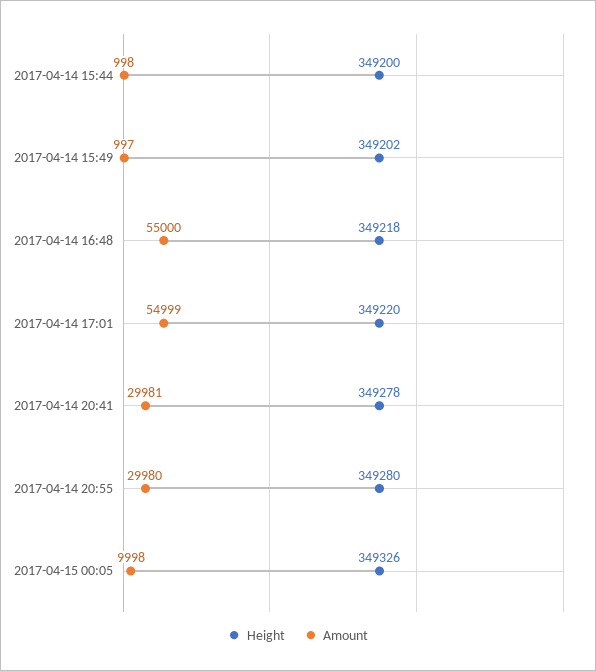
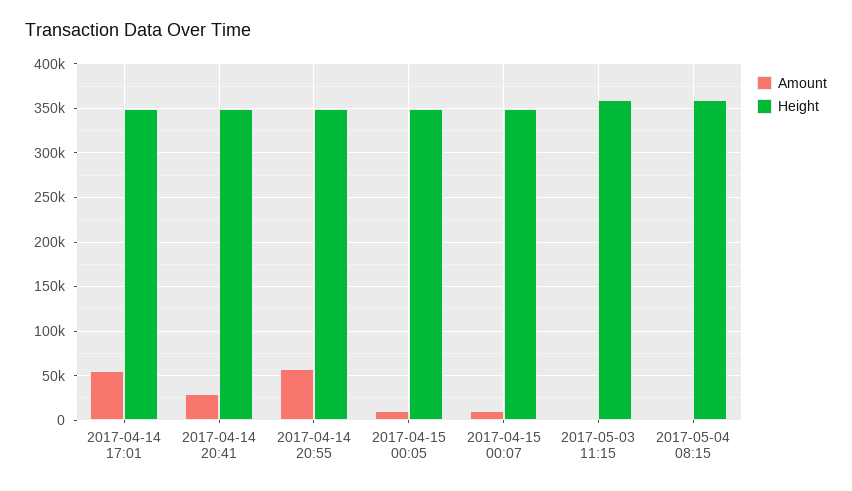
Height, 2017-04-14 15:44: 349200 -> none
Amount, 2017-04-14 15:44: 998 -> none
Height, 2017-04-14 15:49: 349202 -> none
Amount, 2017-04-14 15:49: 997 -> none
Height, 2017-04-14 16:48: 349218 -> none
Amount, 2017-04-14 16:48: 55000 -> none
Amount, 2017-04-14 20:55: 29980 -> 60000
Amount, 2017-04-15 00:07: none -> 10000
Height, 2017-04-15 00:07: none -> 350000
Amount, 2017-05-03 11:15: none -> 0
Height, 2017-05-03 11:15: none -> 360000
Amount, 2017-05-04 08:15: none -> 0
Height, 2017-05-04 08:15: none -> 360000

